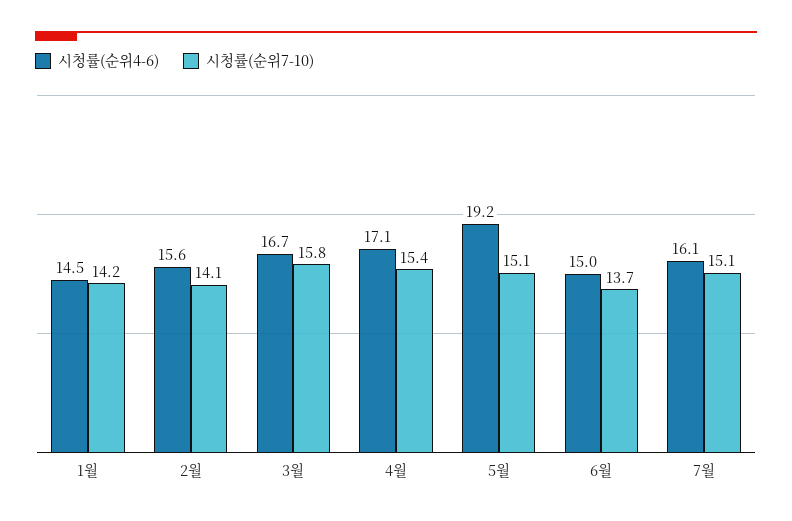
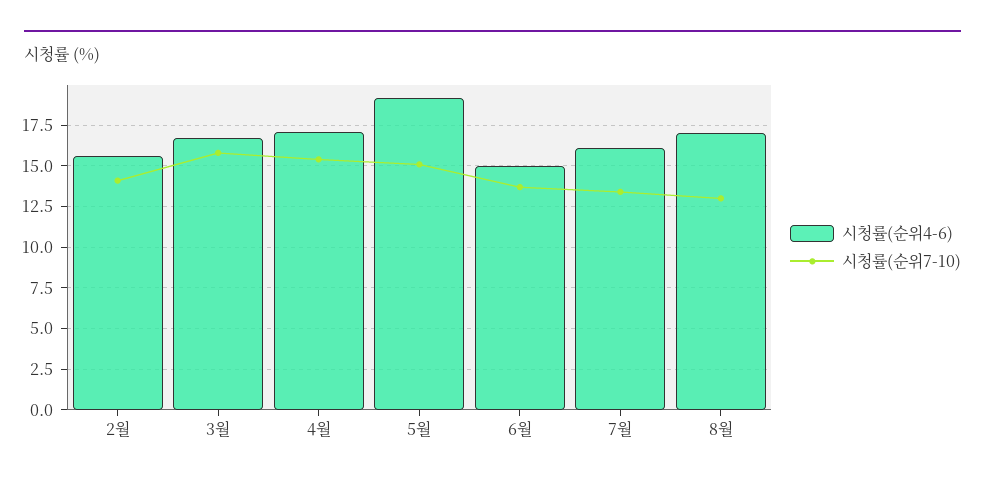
시청률(순위4-6), 1월: 14.5 -> none
시청률(순위7-10), 1월: 14.2 -> none
시청률(순위7-10), 7월: 15.1 -> 13.5
시청률(순위4-6), 8월: none -> 17
시청률(순위7-10), 8월: none -> 13

